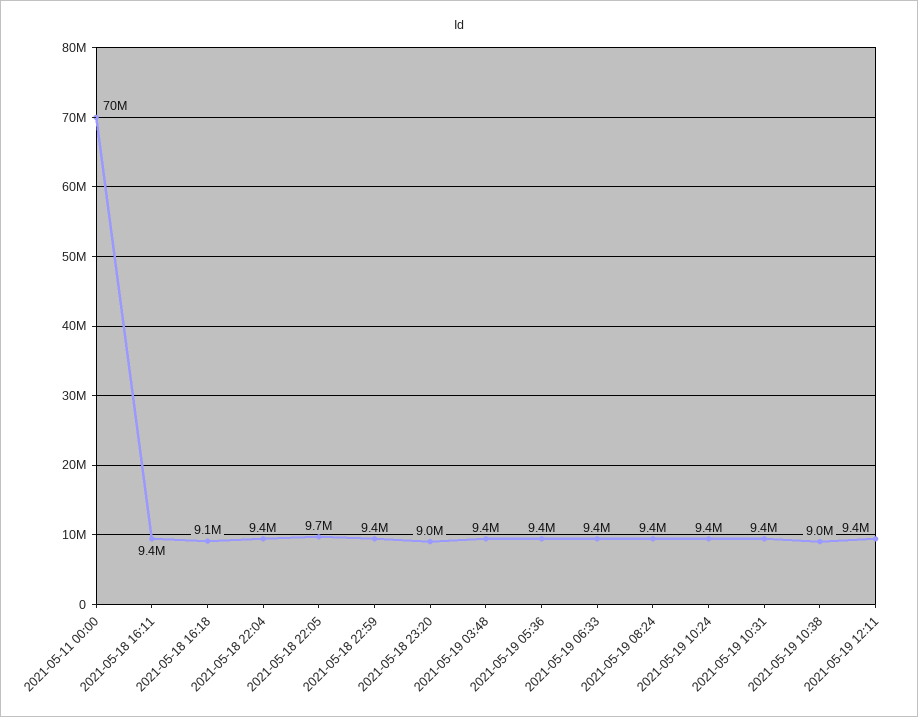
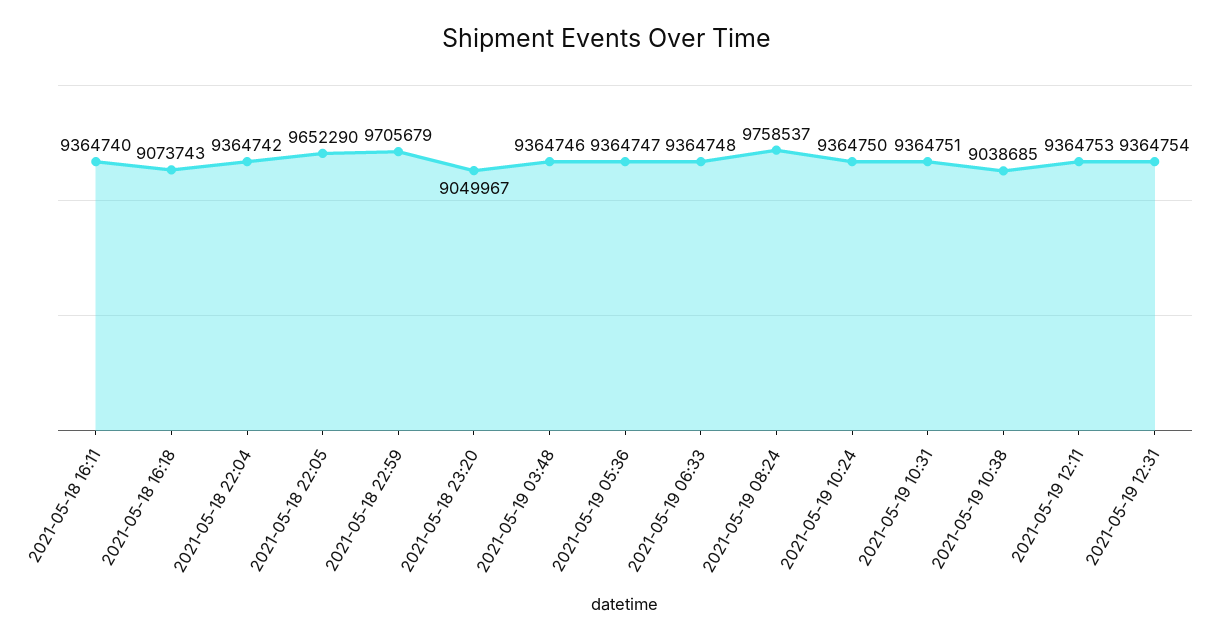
2021-05-11 00:00: 70000000 -> none
2021-05-18 22:59: 9400000 -> 9705679
2021-05-19 08:24: 9400000 -> 9758537
2021-05-19 12:31: none -> 9364754

